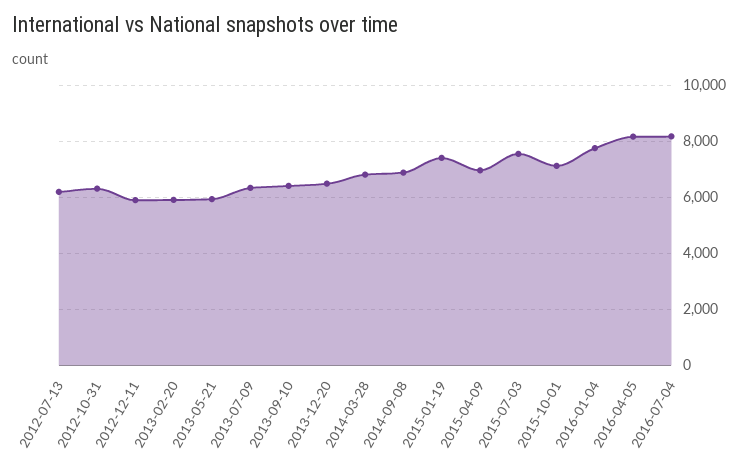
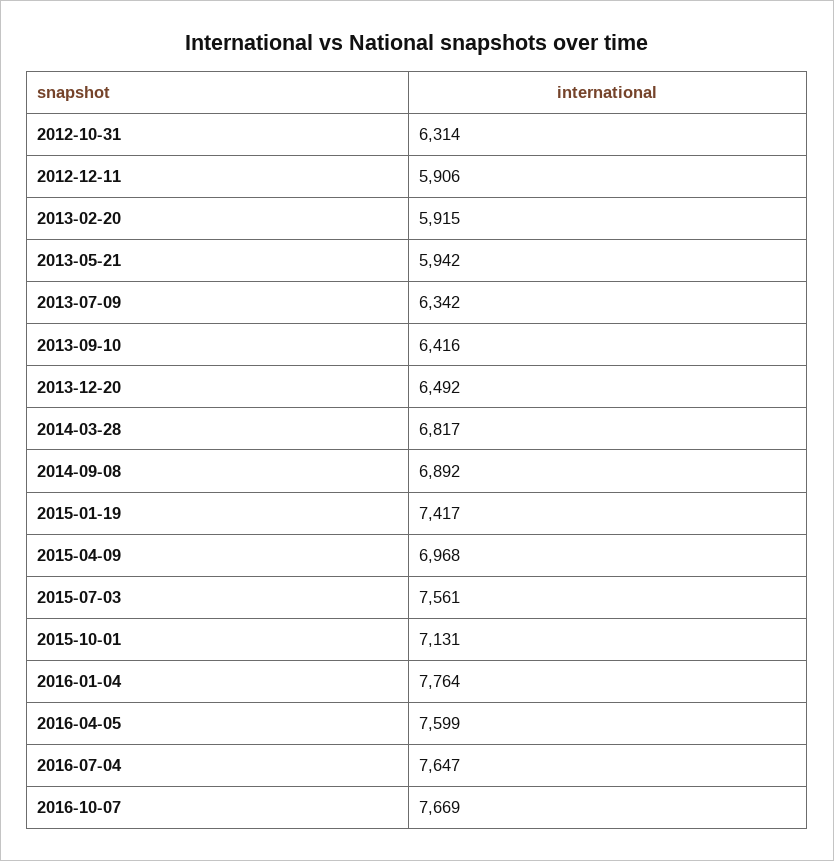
2012-07-13: 6250 -> none
2016-04-05: 8250 -> 7599
2016-07-04: 8250 -> 7647
2016-10-07: none -> 7669

